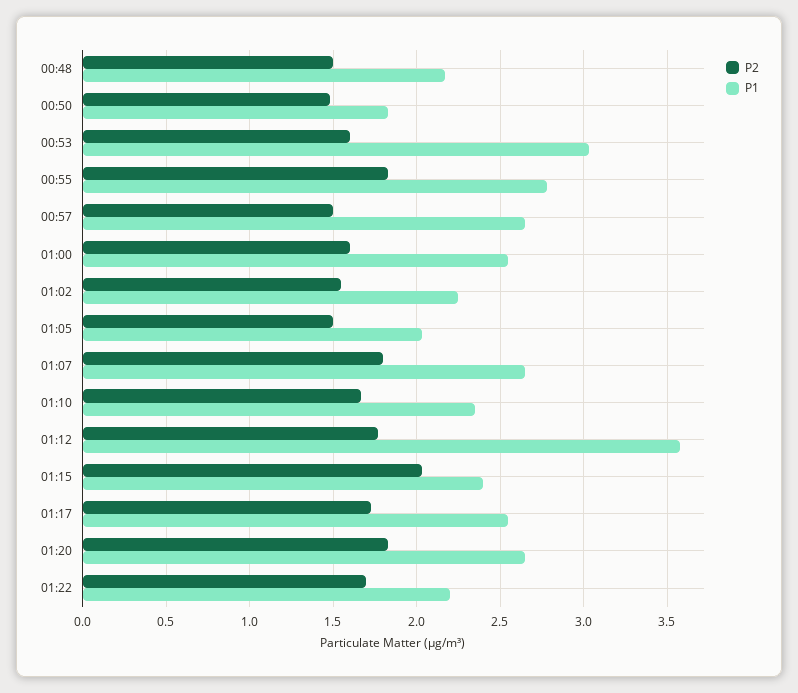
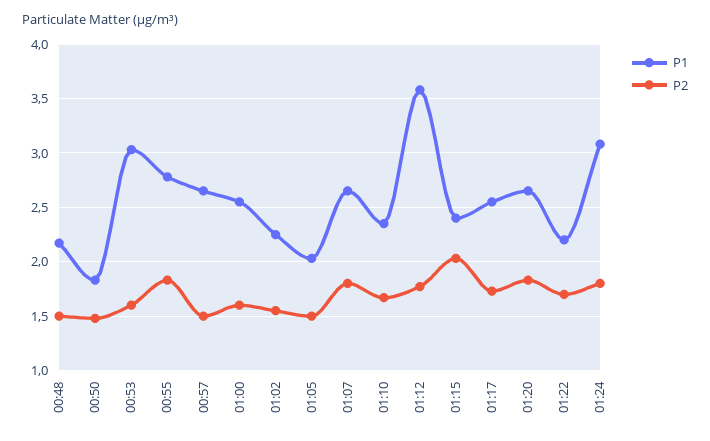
P1, 01:24: none -> 3.1
P2, 01:24: none -> 1.8

